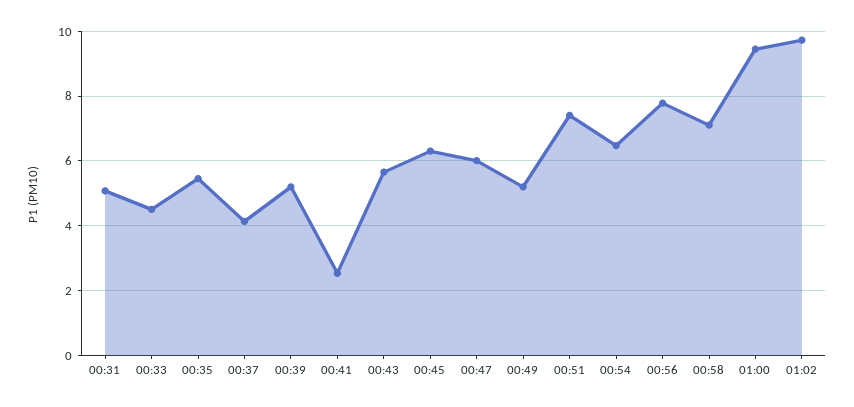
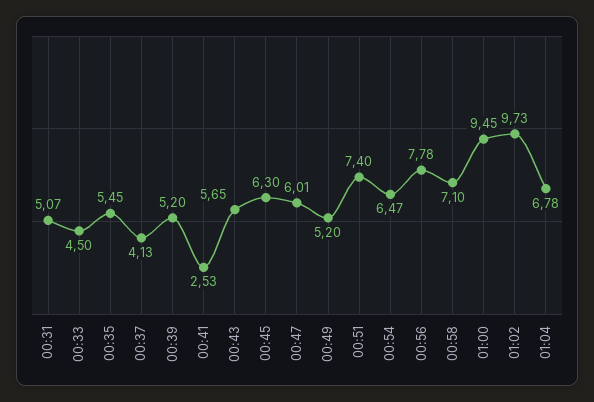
01:04: none -> 6.78

